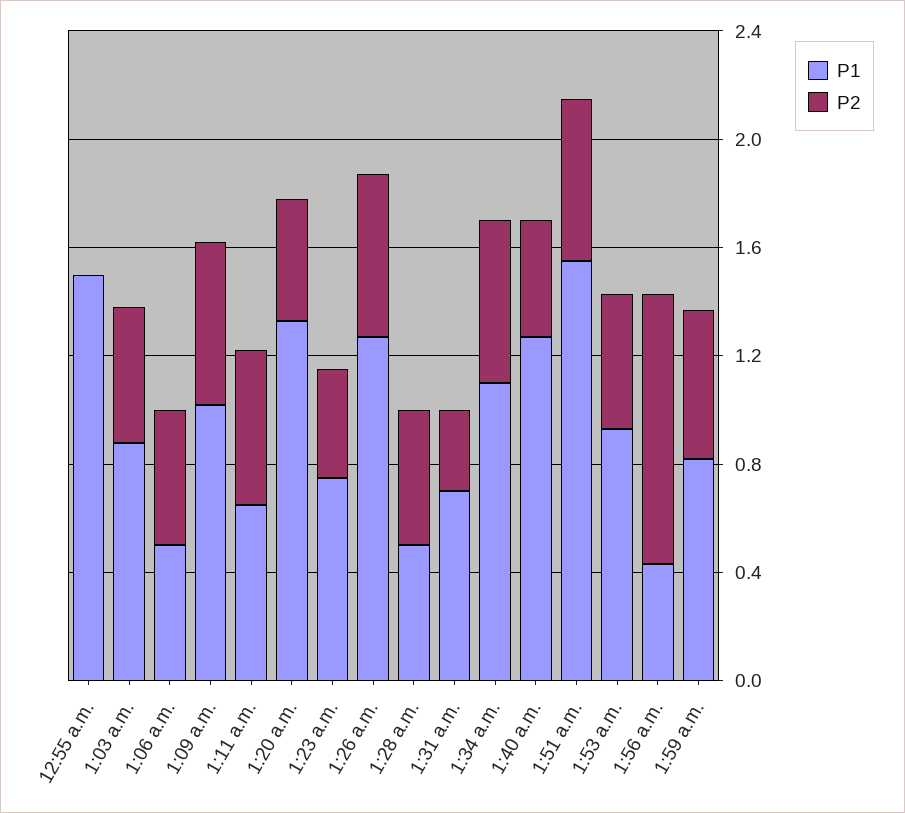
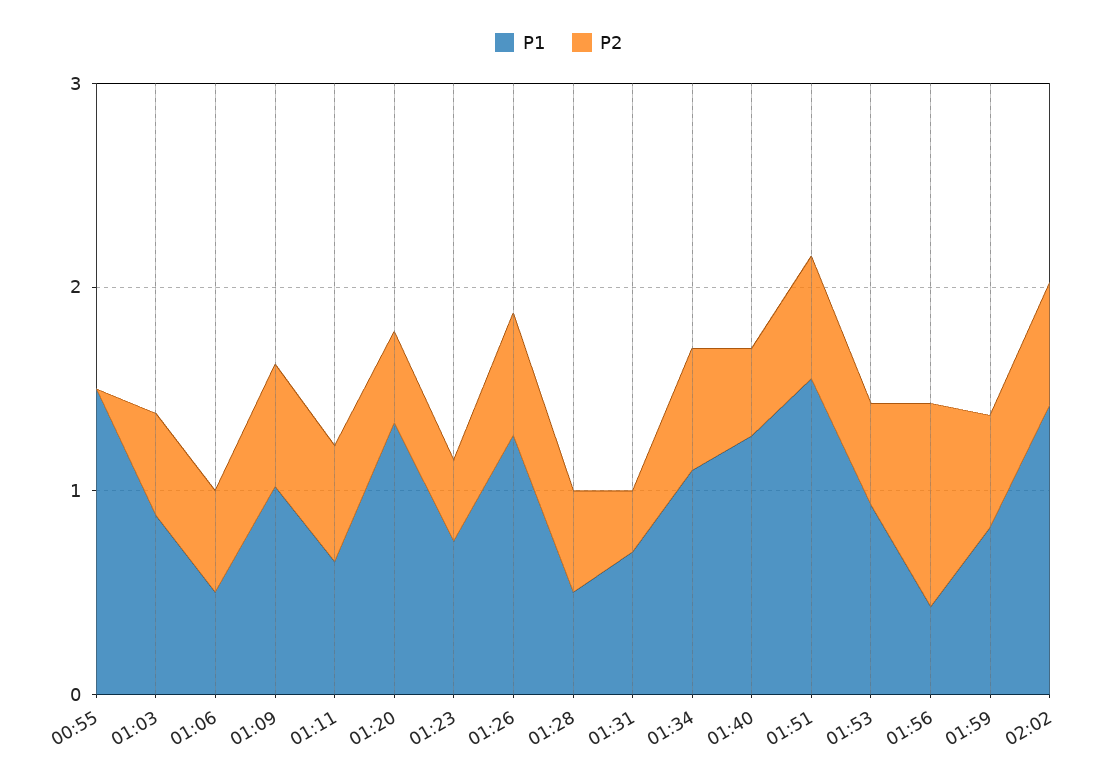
P1, 02:02: none -> 1.4
P2, 02:02: none -> 0.6

